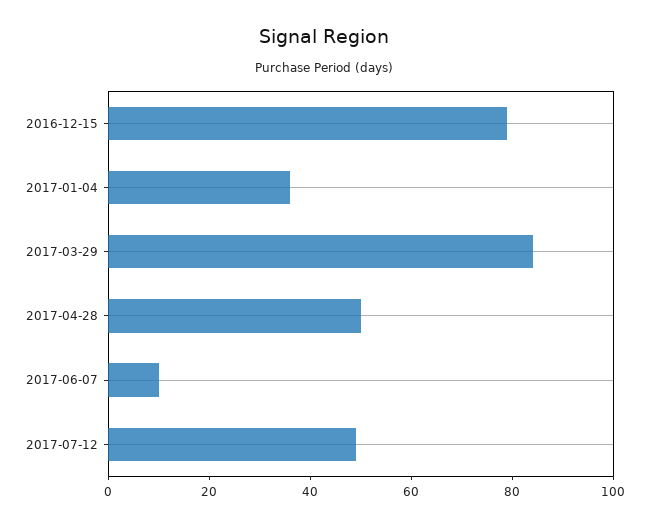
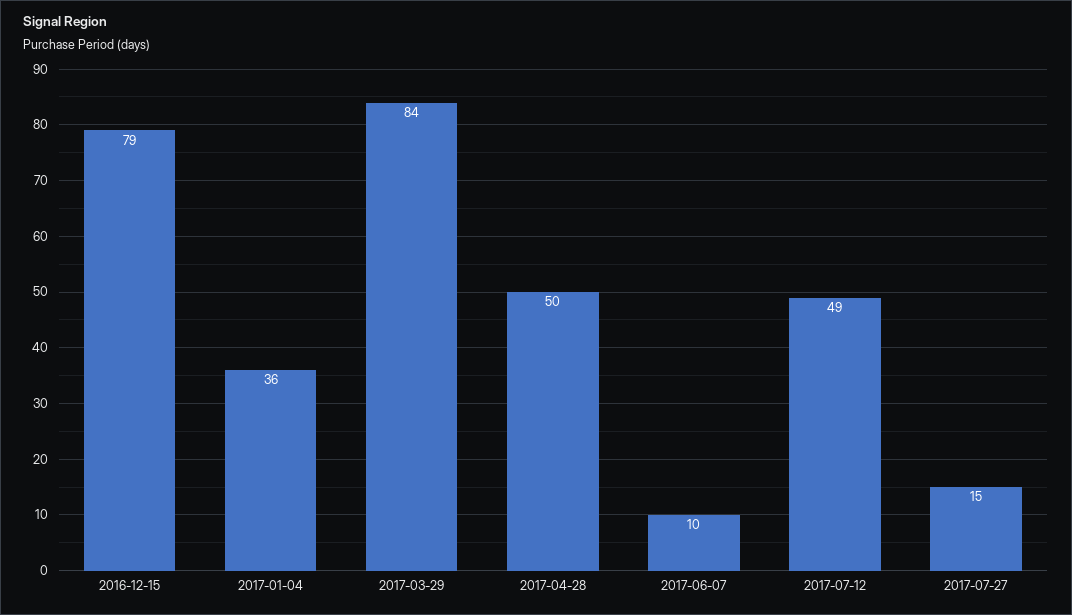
2017-07-27: none -> 15

